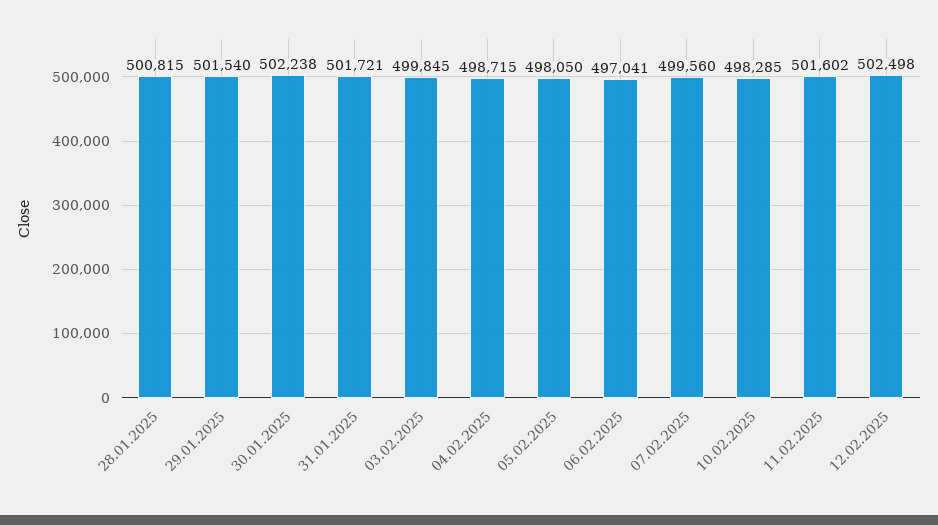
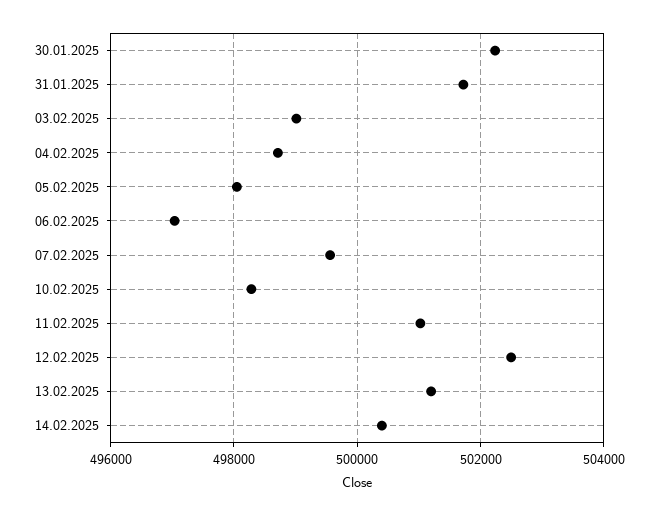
28.01.2025: 500815 -> none
29.01.2025: 501540 -> none
03.02.2025: 499845 -> 499000
11.02.2025: 501602 -> 501000
13.02.2025: none -> 501200
14.02.2025: none -> 500400

